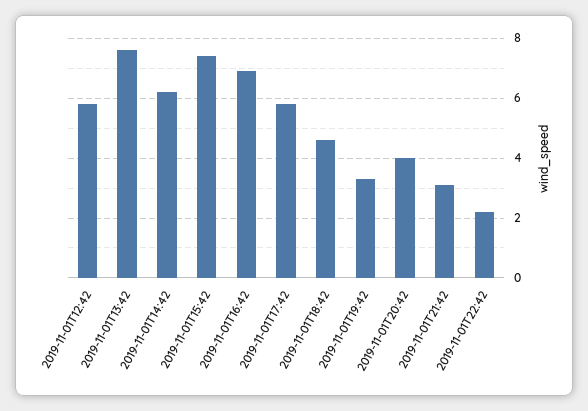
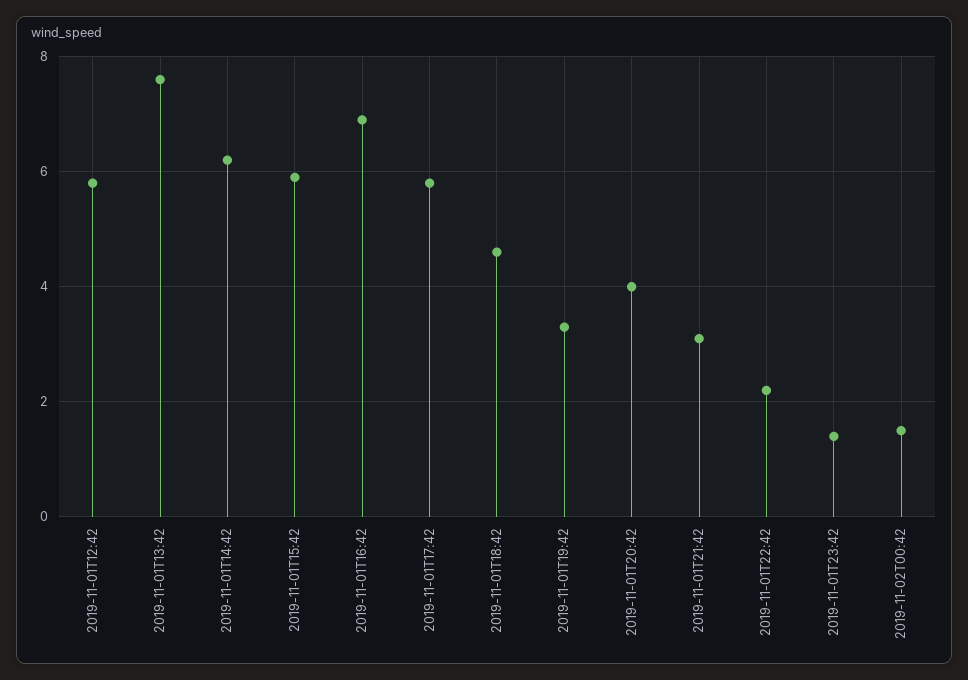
2019-11-01T15:42: 7.5 -> 6
2019-11-01T23:42: none -> 1.5
2019-11-02T00:42: none -> 1.5

